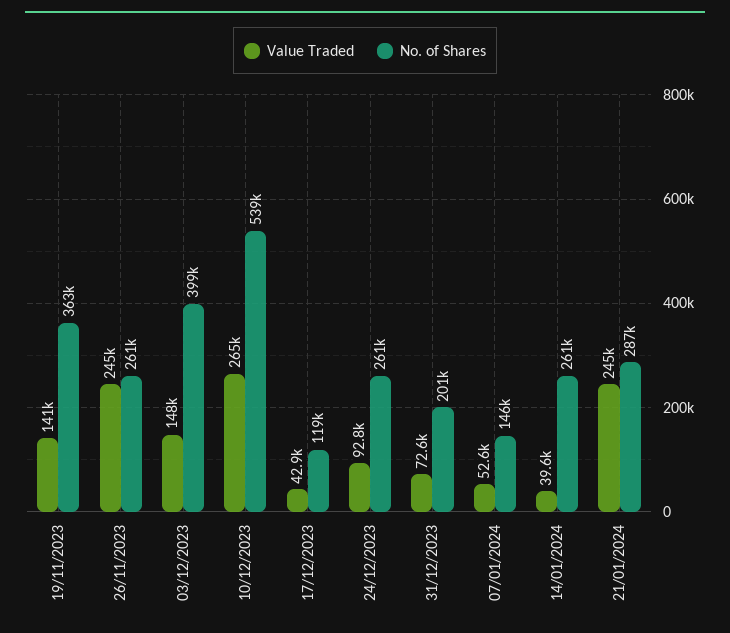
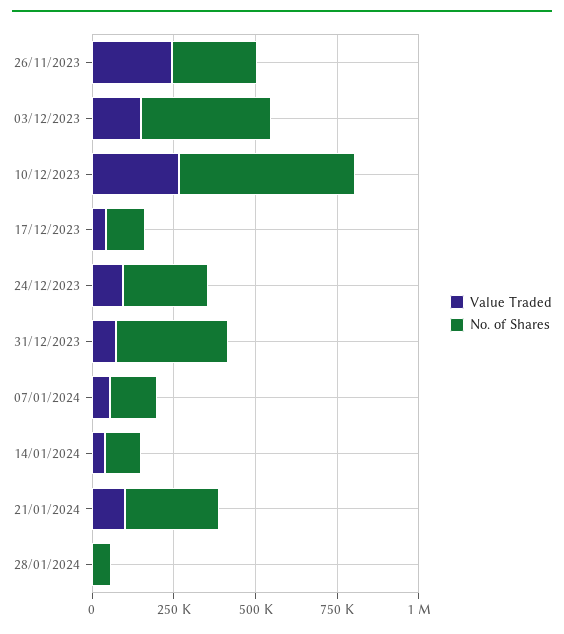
Value Traded, 19/11/2023: 141000 -> none
No. of Shares, 19/11/2023: 363000 -> none
No. of Shares, 31/12/2023: 201000 -> 350000
No. of Shares, 14/01/2024: 261000 -> 100000
Value Traded, 21/01/2024: 245000 -> 100000
Value Traded, 28/01/2024: none -> 0
No. of Shares, 28/01/2024: none -> 50000

